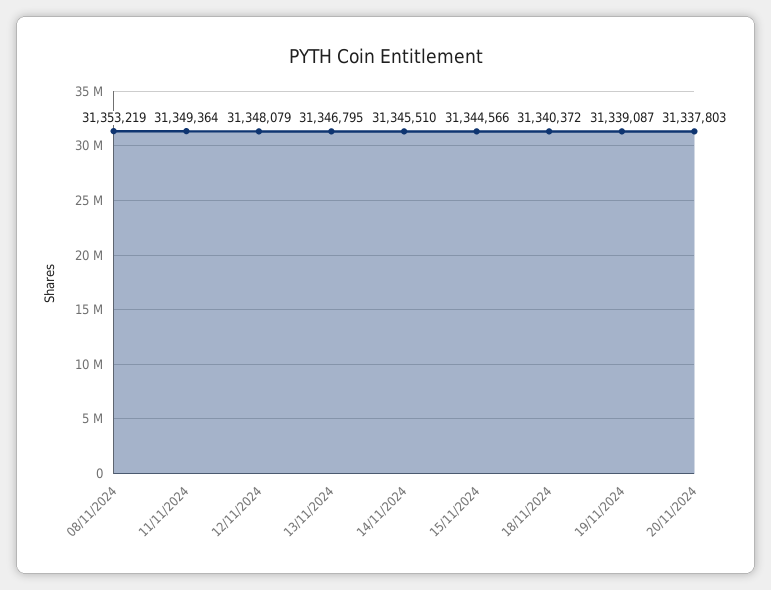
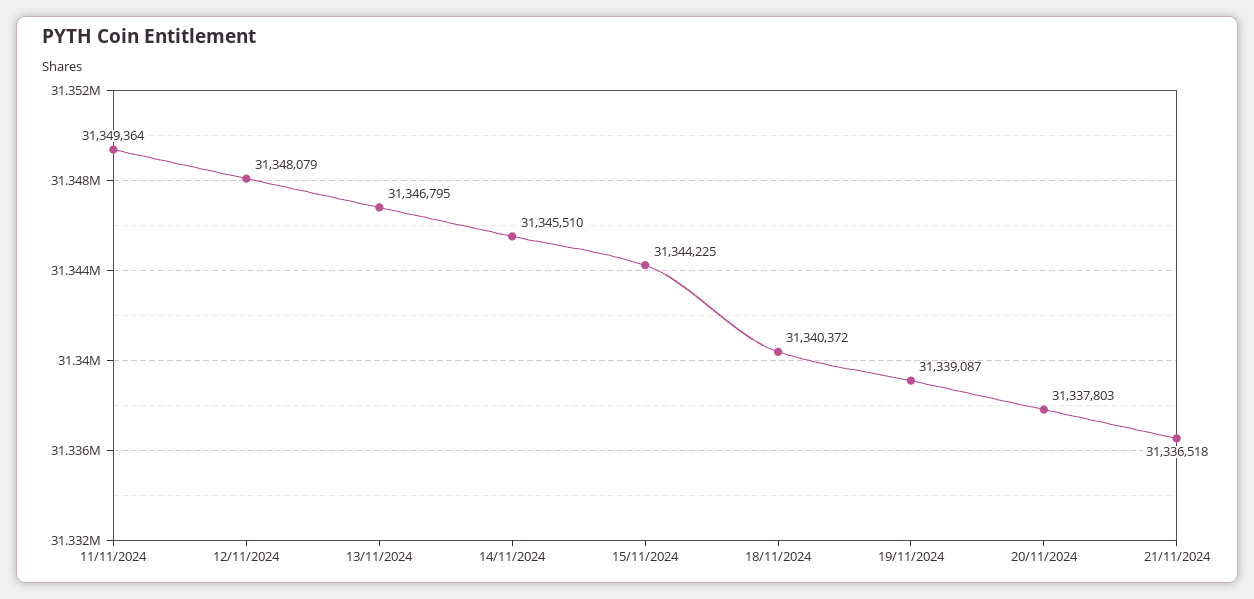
08/11/2024: 31353219 -> none
15/11/2024: 31344566 -> 31344225
21/11/2024: none -> 31336518

